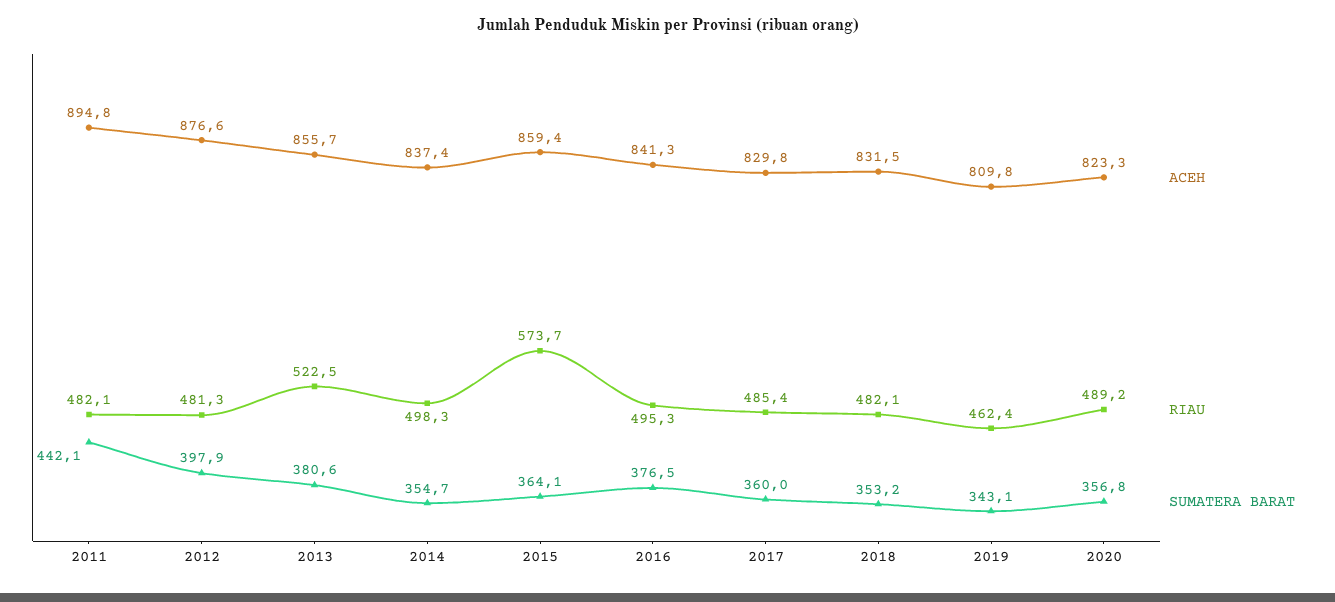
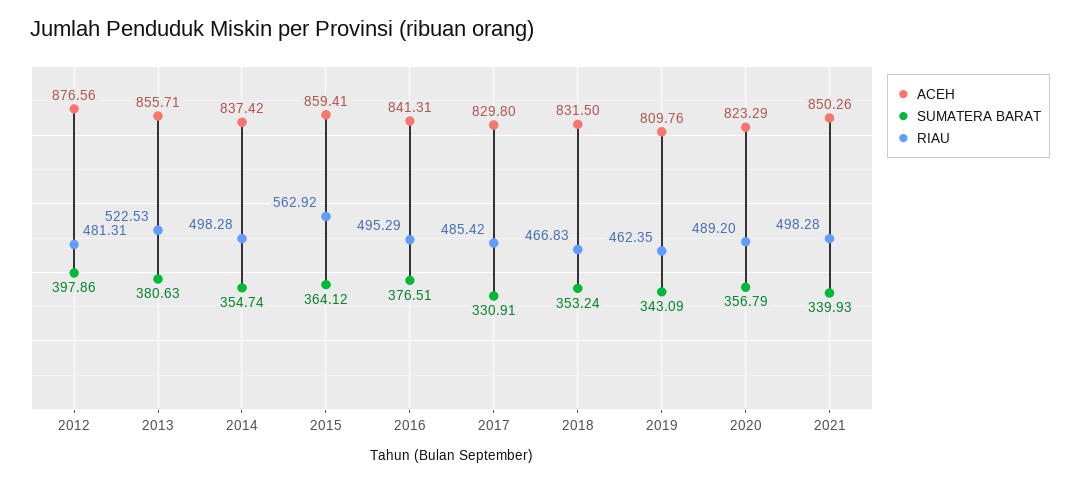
ACEH, 2011: 894.8 -> none
RIAU, 2011: 482.1 -> none
SUMATERA BARAT, 2011: 442.1 -> none
RIAU, 2015: 573.7 -> 562.92
SUMATERA BARAT, 2017: 360 -> 330.91
RIAU, 2018: 482.1 -> 466.83
ACEH, 2021: none -> 850.26
SUMATERA BARAT, 2021: none -> 339.93
RIAU, 2021: none -> 498.28

